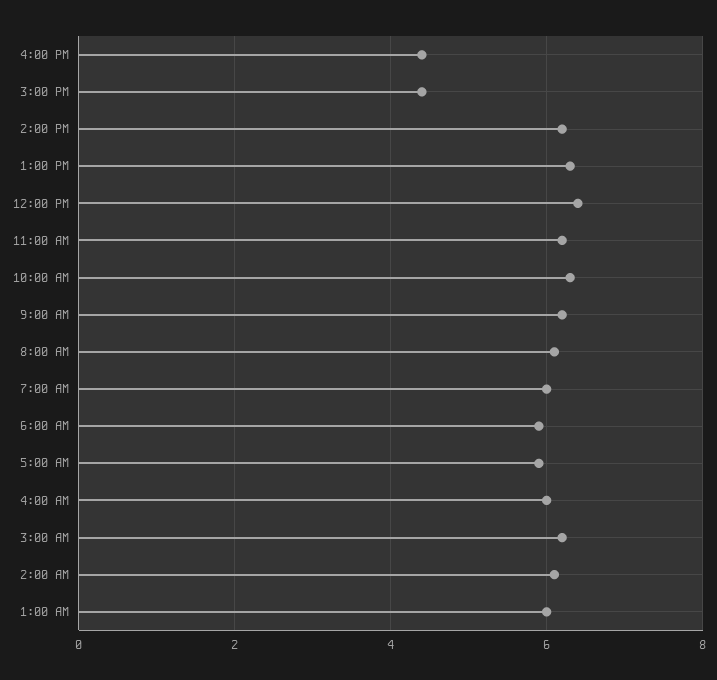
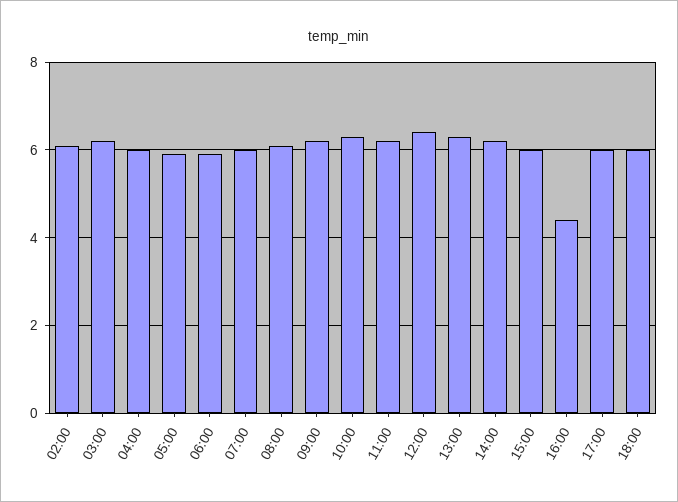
3:00 PM: 4.5 -> 6
1:00 AM: 6 -> none
17:00: none -> 6
18:00: none -> 6

